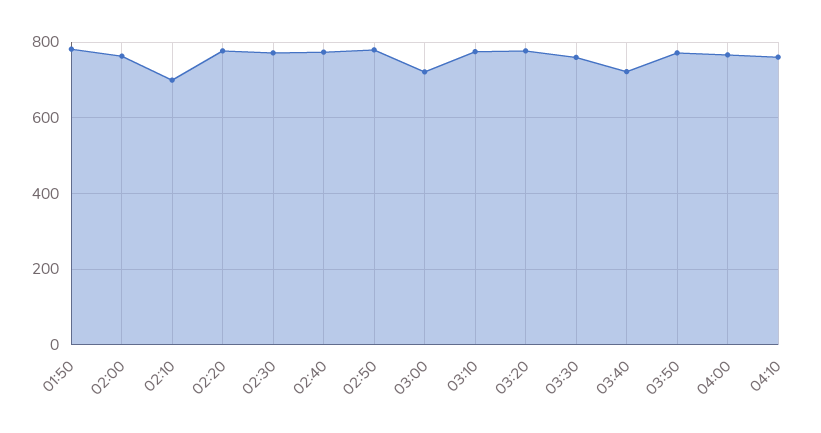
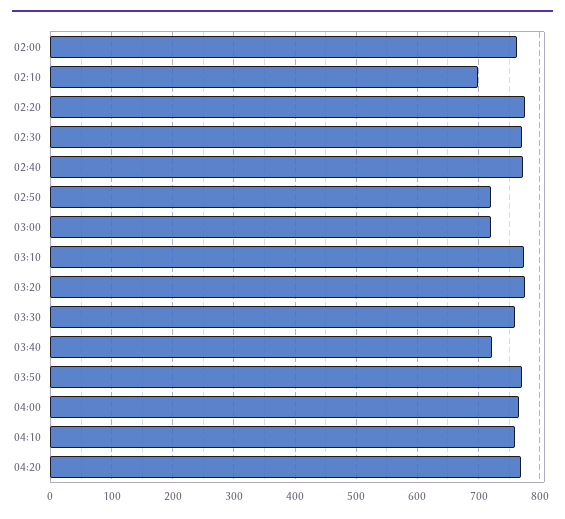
01:50: 780 -> none
02:50: 780 -> 720
04:20: none -> 770

